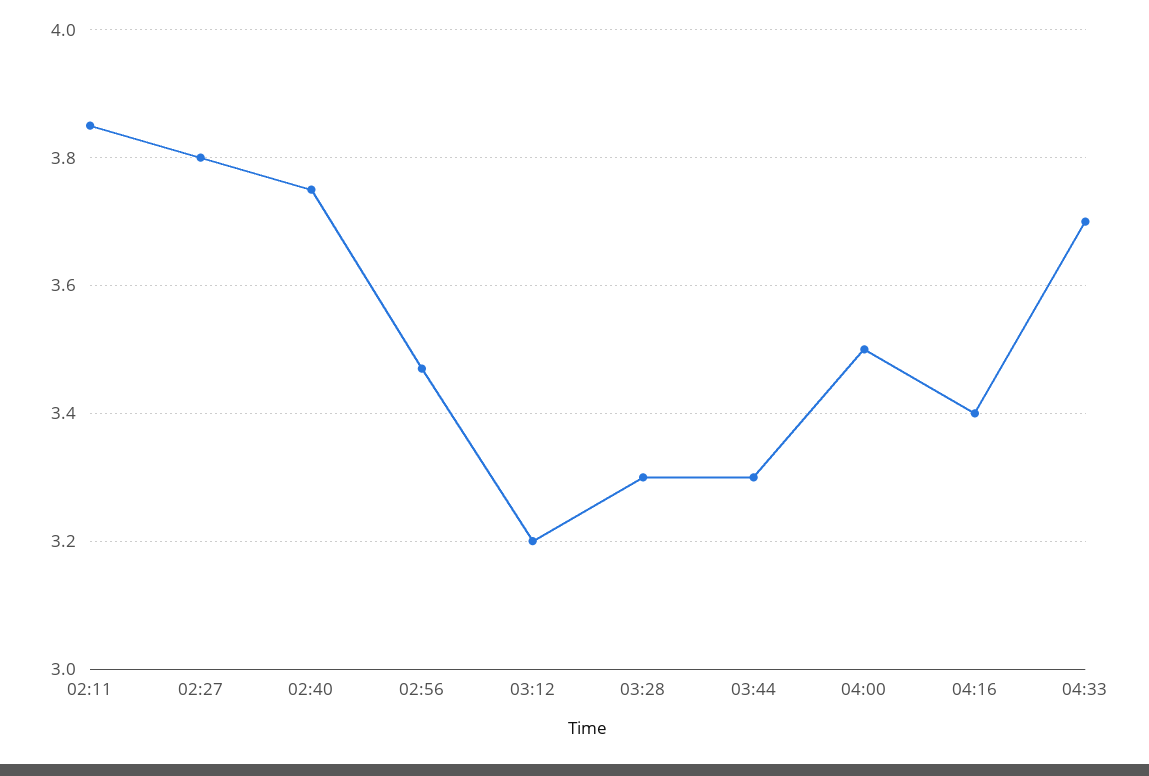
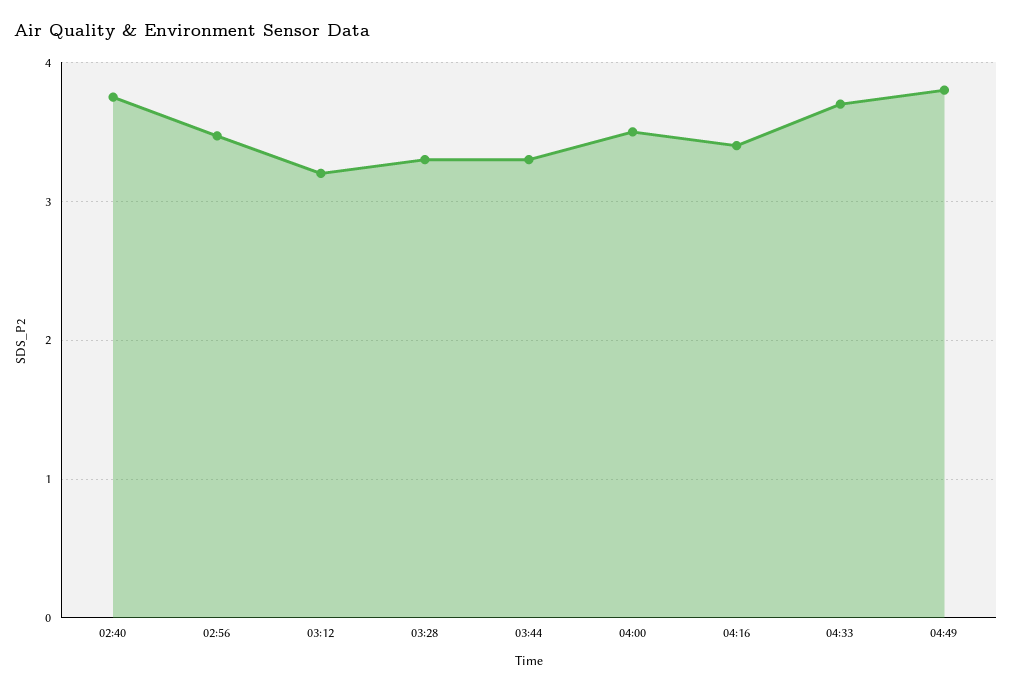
02:11: 3.85 -> none
02:27: 3.8 -> none
04:49: none -> 3.8

